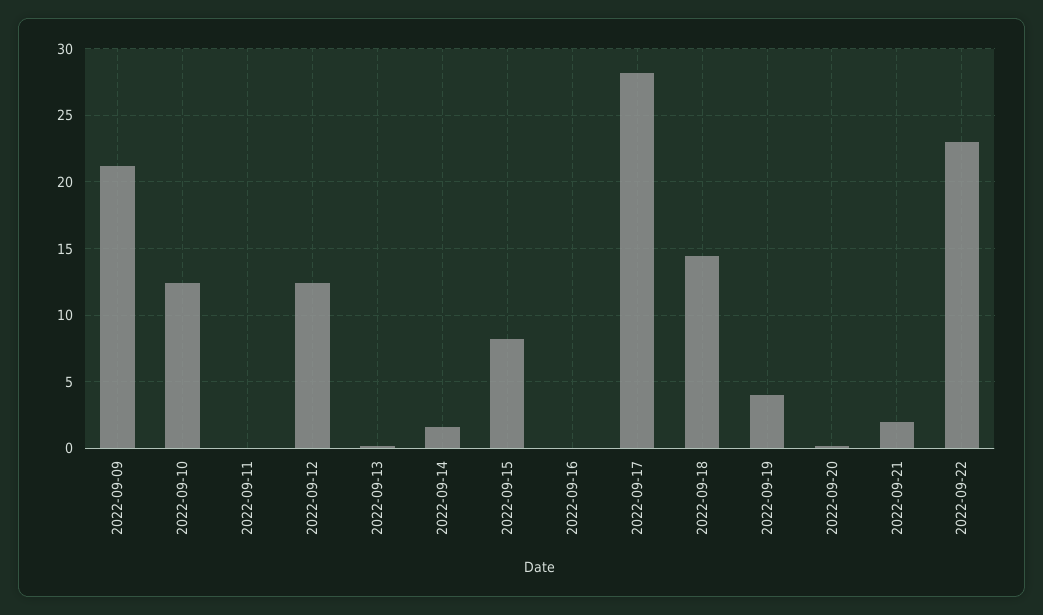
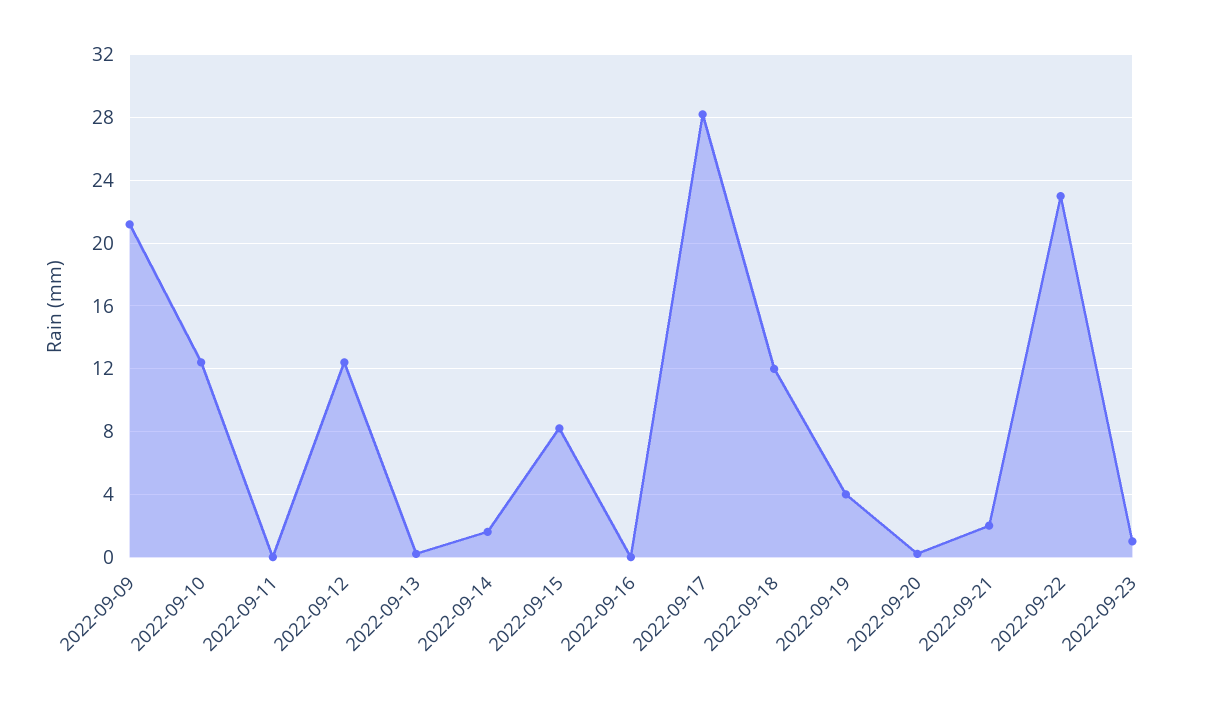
2022-09-18: 14.5 -> 12
2022-09-23: none -> 1

